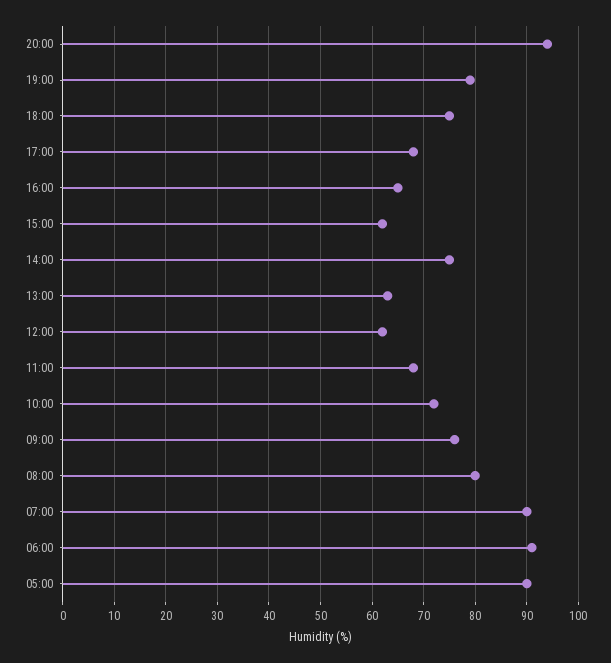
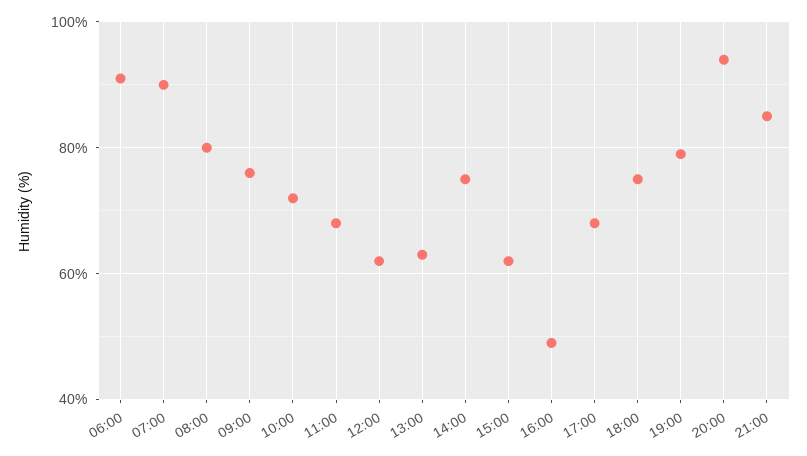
16:00: 65 -> 50
05:00: 90 -> none
21:00: none -> 85

